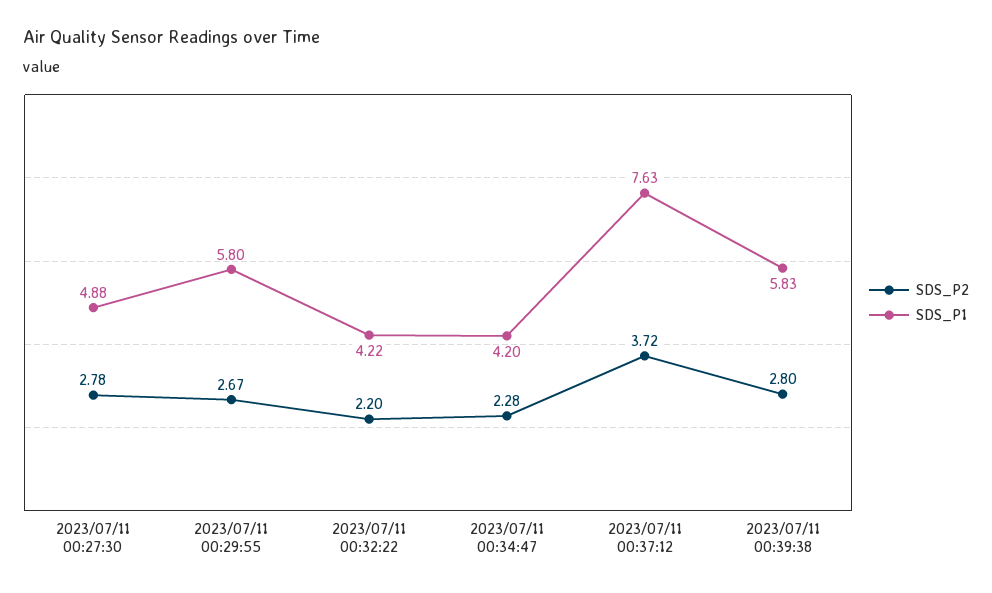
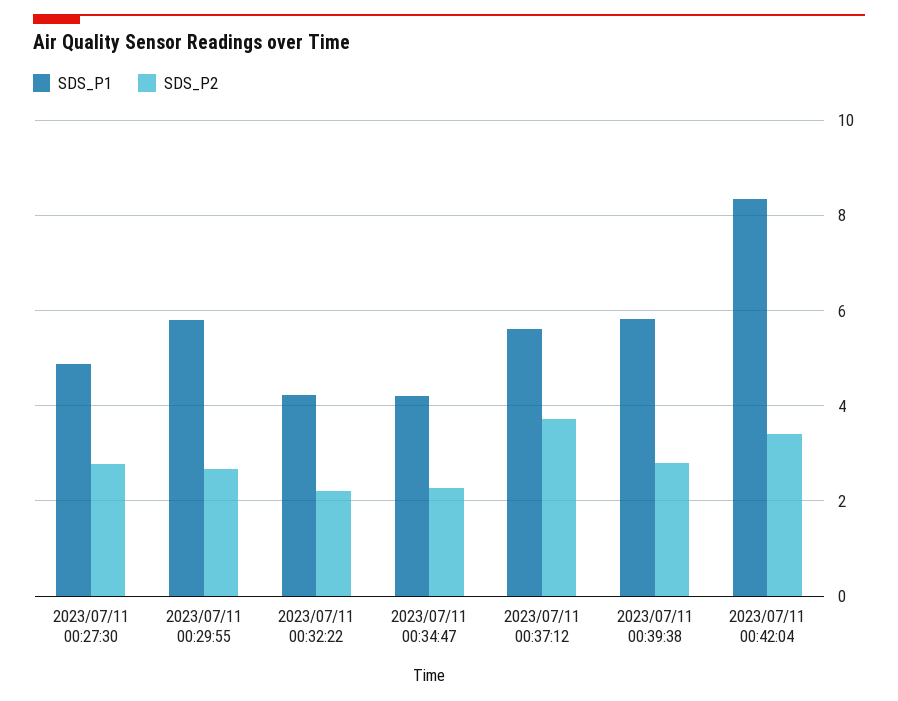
SDS_P1, 2023/07/11 00:37:12: 7.63 -> 5.6
SDS_P1, 2023/07/11 00:42:04: none -> 8.4
SDS_P2, 2023/07/11 00:42:04: none -> 3.4

